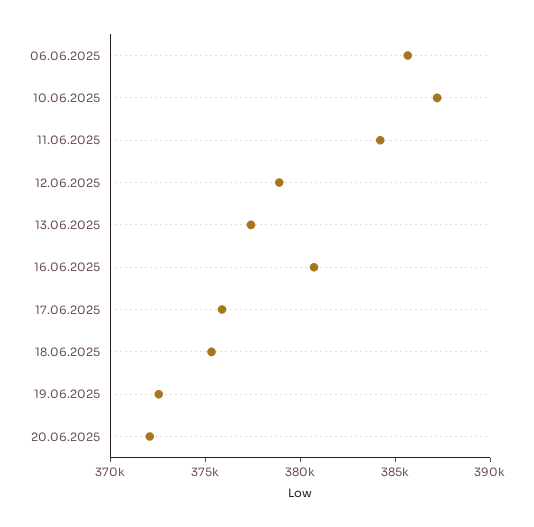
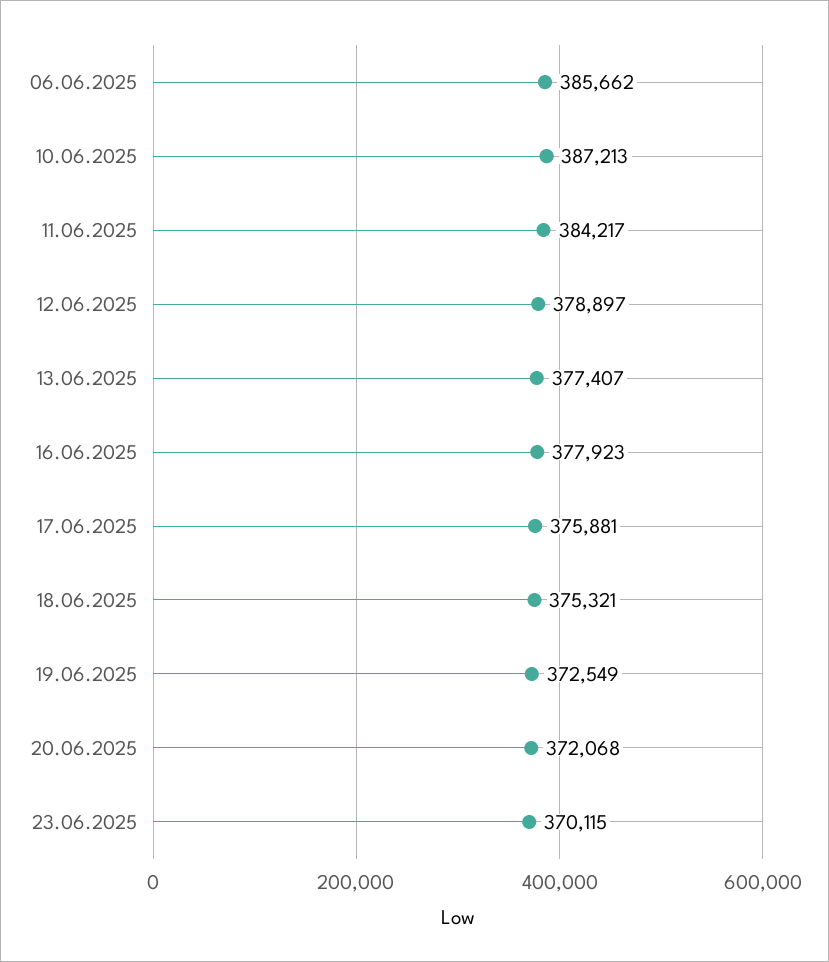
16.06.2025: 381000 -> 377923
23.06.2025: none -> 370115

